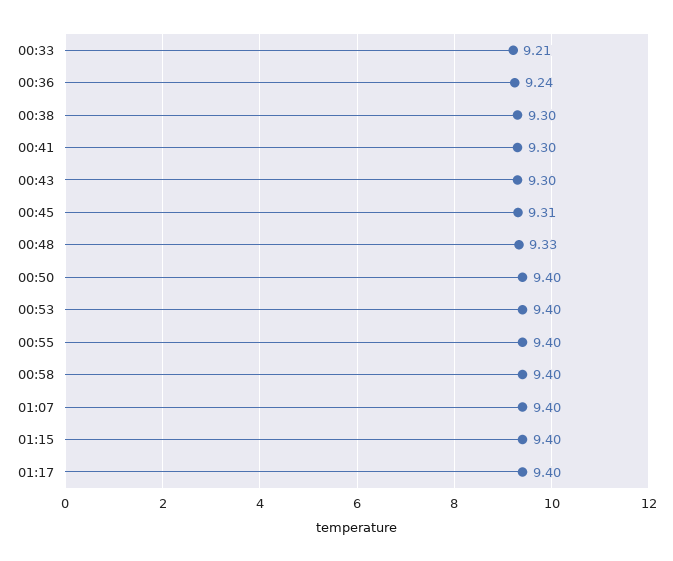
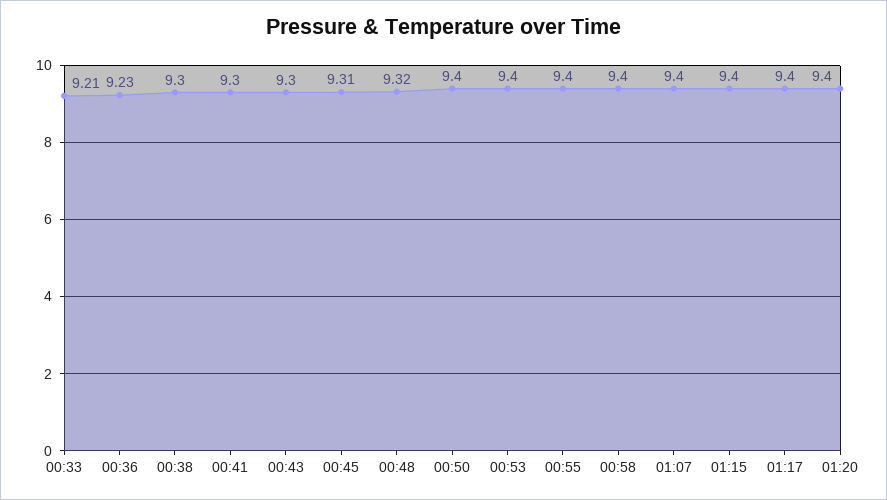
00:36: 9.24 -> 9.23
00:48: 9.33 -> 9.32
01:20: none -> 9.4

